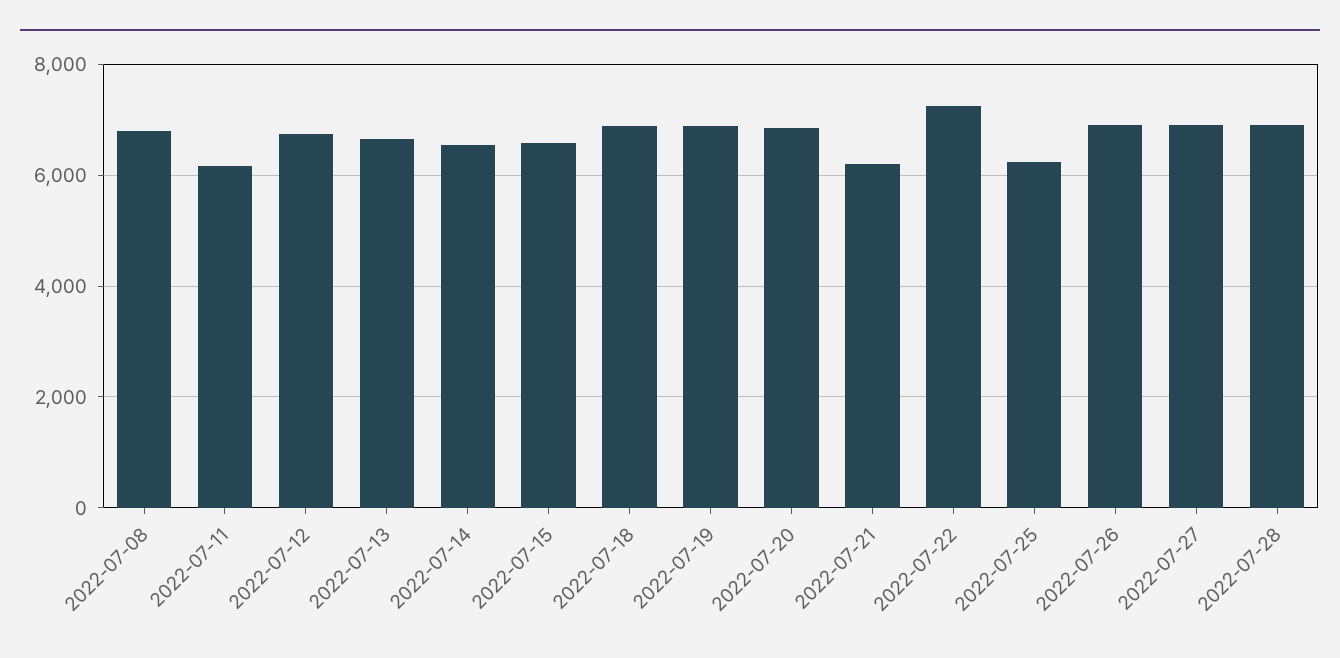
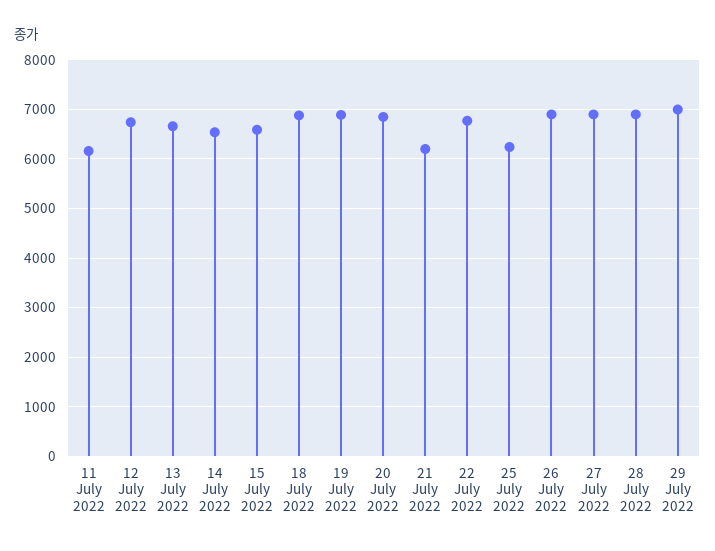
2022-07-08: 6800 -> none
2022-07-22: 7200 -> 6800
29 July 2022: none -> 7000

